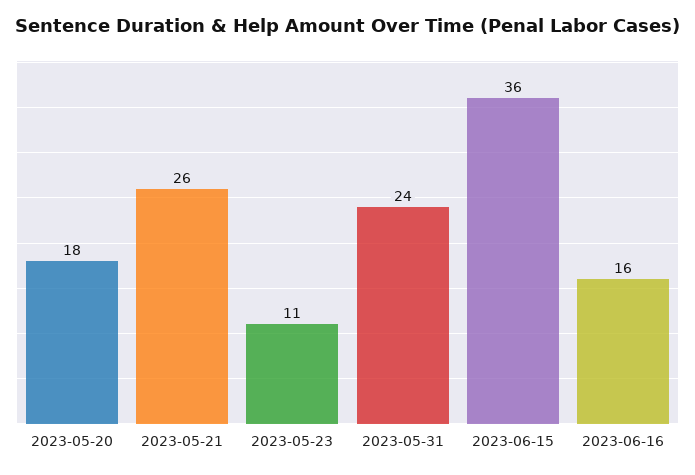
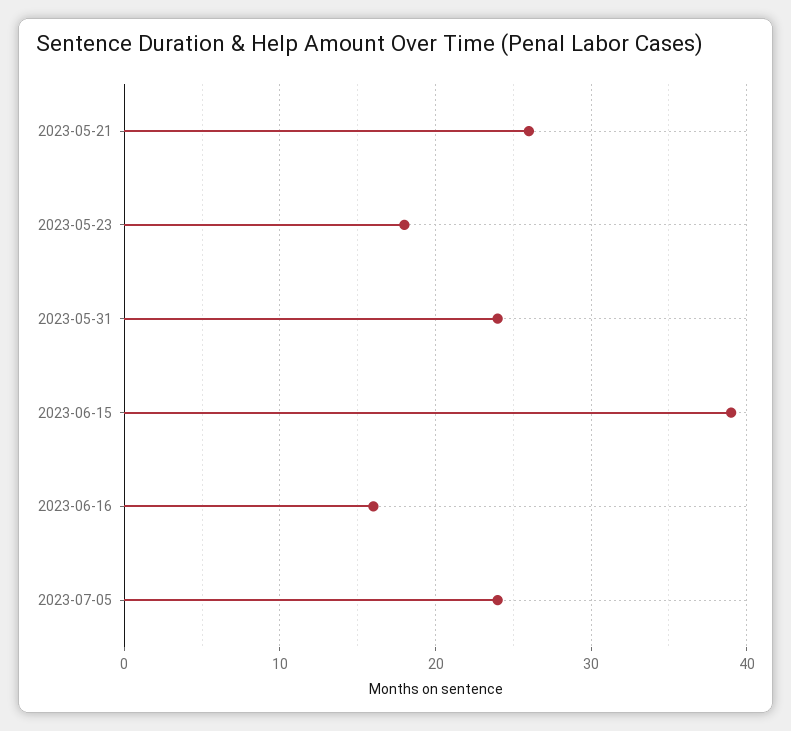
2023-05-20: 18 -> none
2023-05-23: 11 -> 18
2023-06-15: 36 -> 39
2023-07-05: none -> 24

